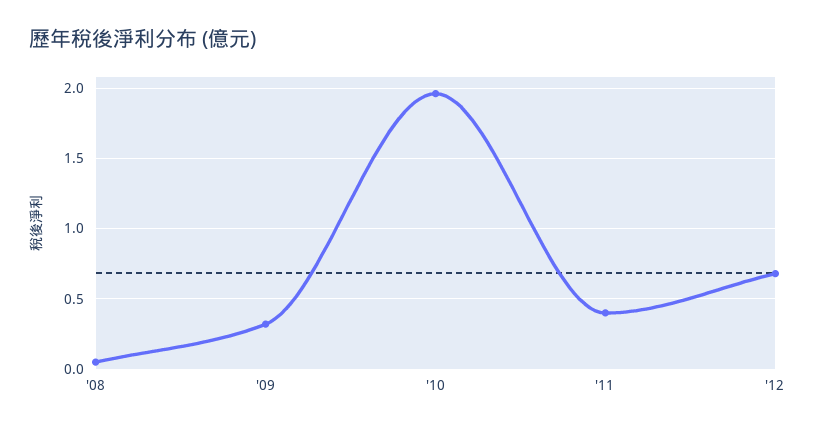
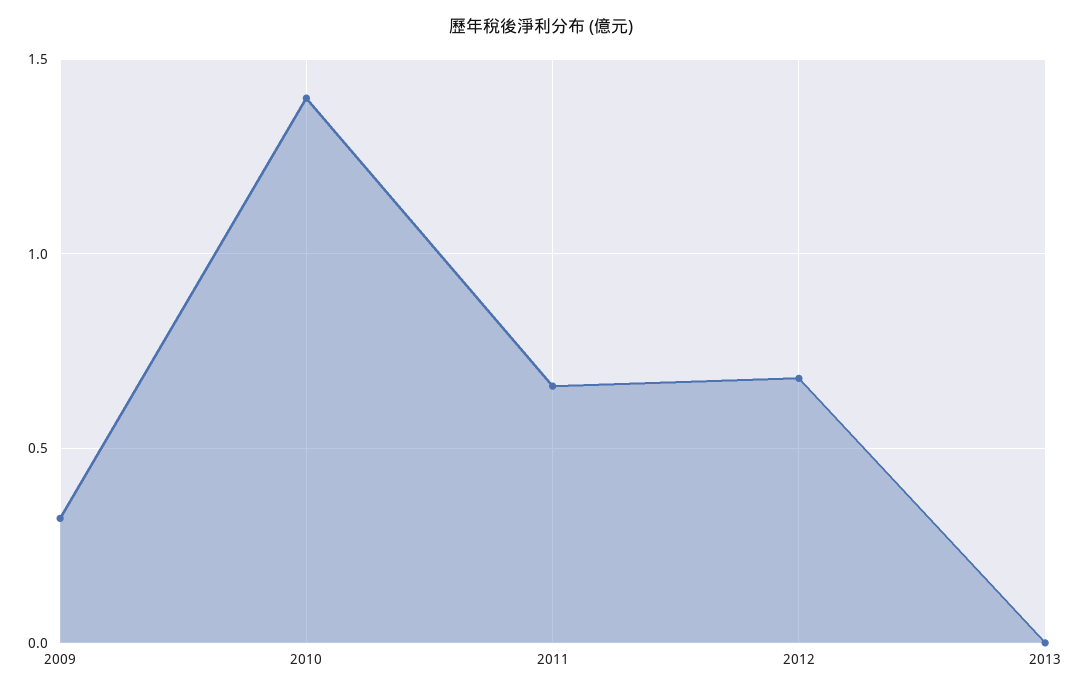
'08: 0.05 -> none
'10: 1.95 -> 1.4
'11: 0.4 -> 0.65
2013: none -> 0

